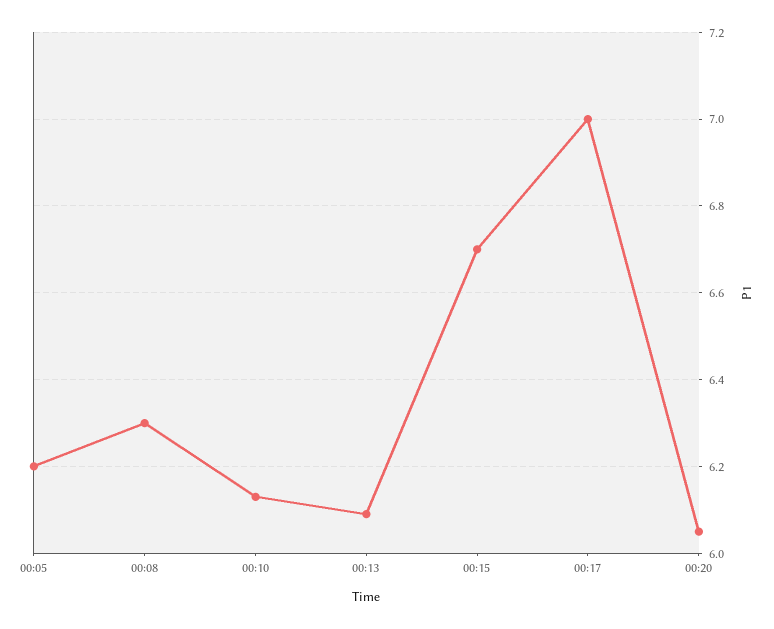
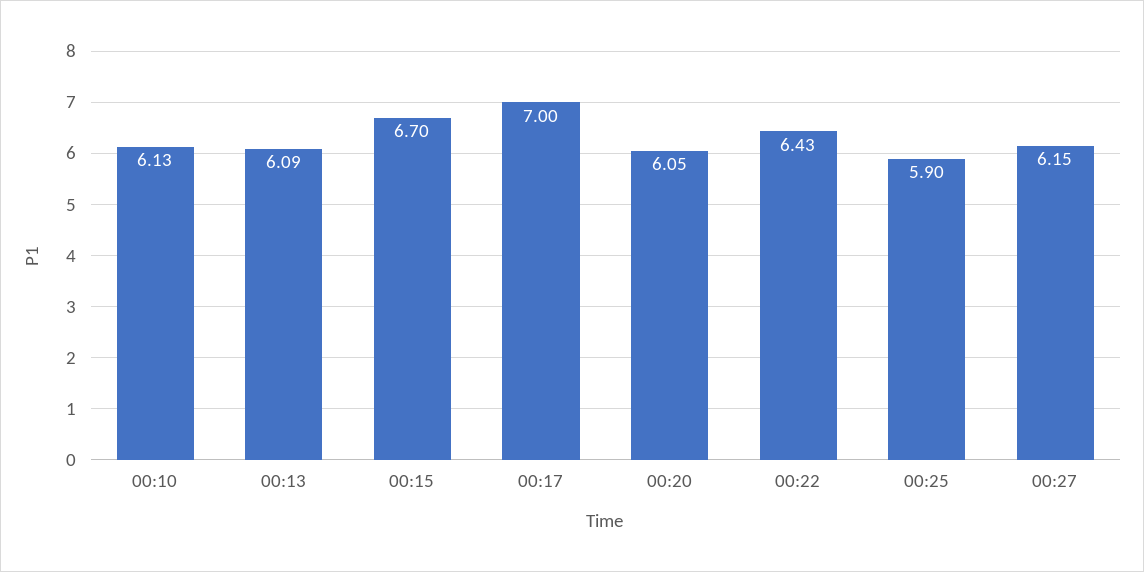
00:05: 6.2 -> none
00:08: 6.3 -> none
00:22: none -> 6.43
00:25: none -> 5.9
00:27: none -> 6.15

